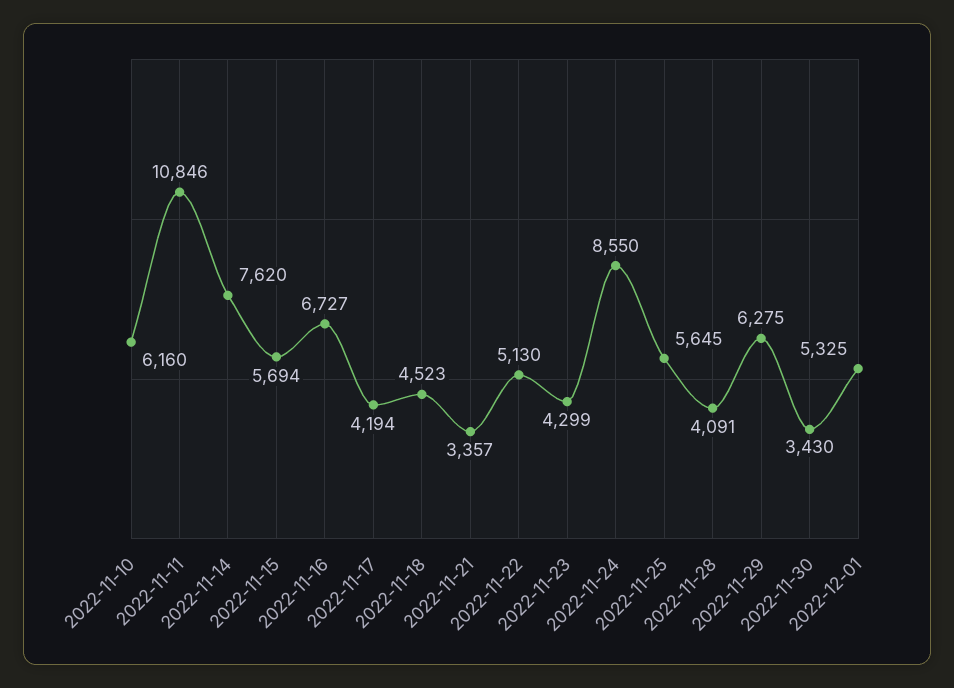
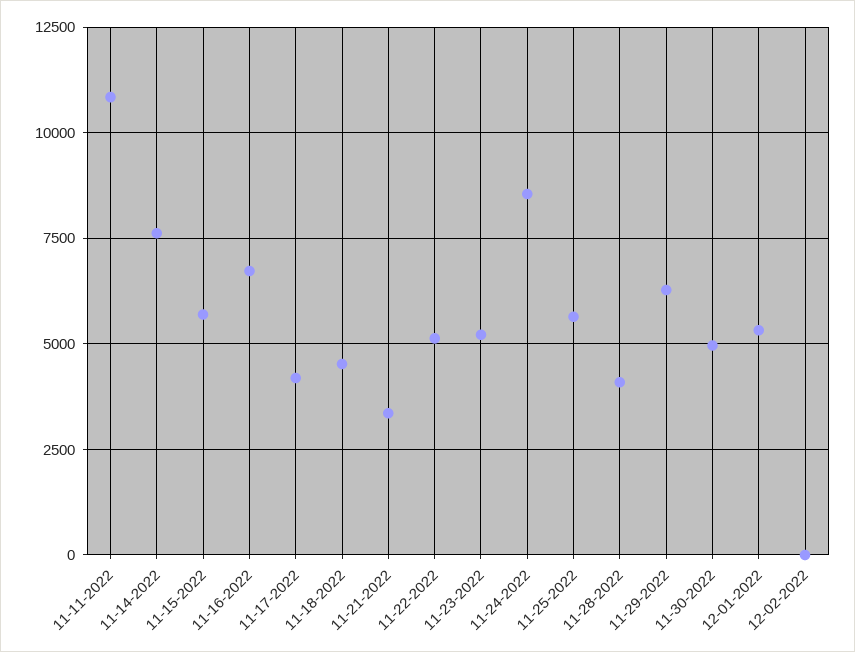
2022-11-10: 6160 -> none
2022-11-23: 4299 -> 5250
2022-11-30: 3430 -> 5000
12-02-2022: none -> 0

